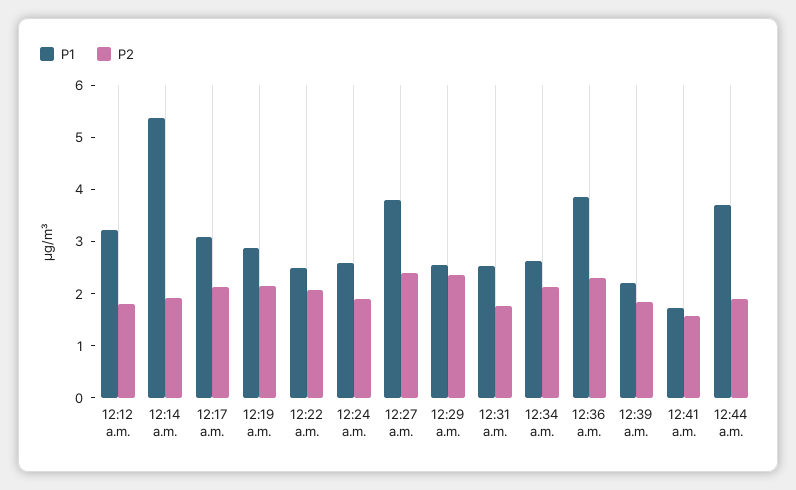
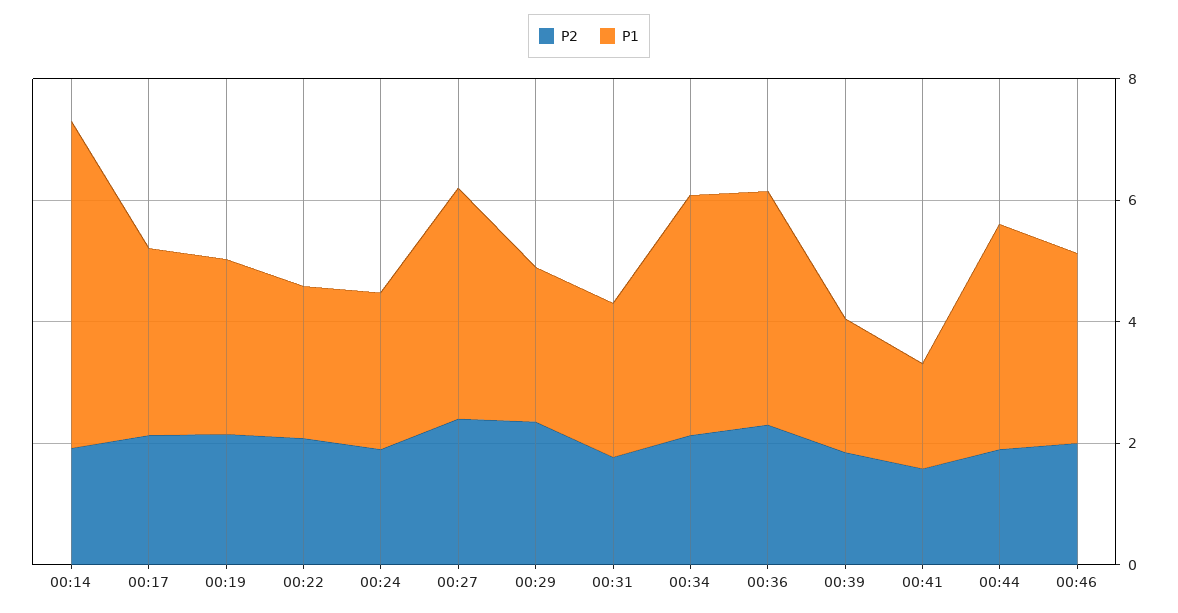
P1, 12:12 a.m.: 3.2 -> none
P2, 12:12 a.m.: 1.8 -> none
P1, 12:34 a.m.: 2.6 -> 4
P2, 00:46: none -> 2
P1, 00:46: none -> 3

